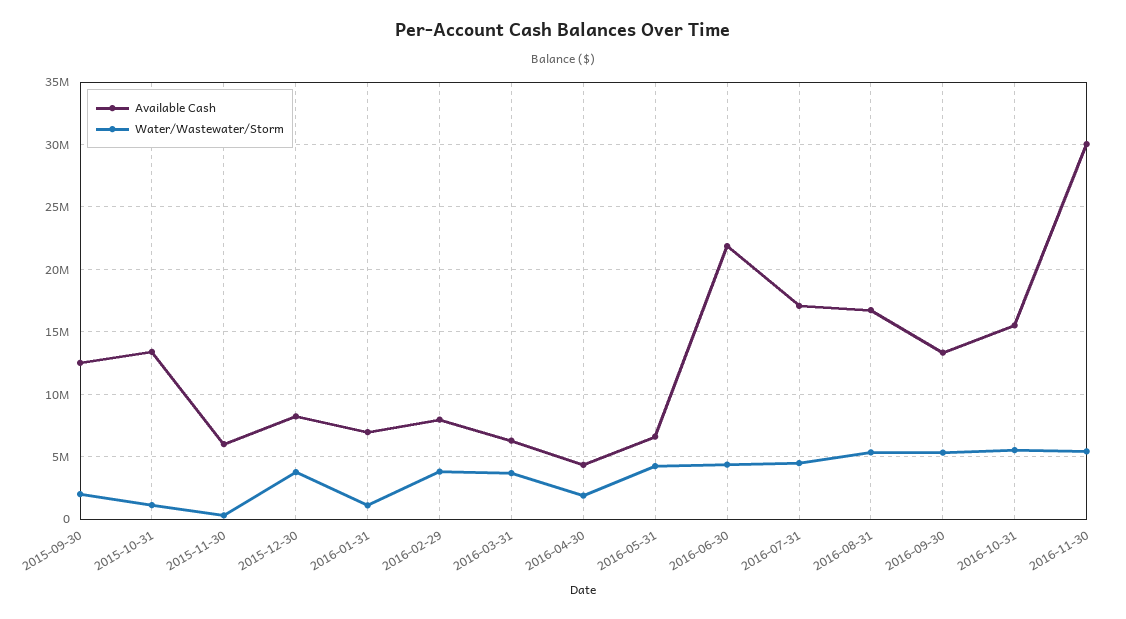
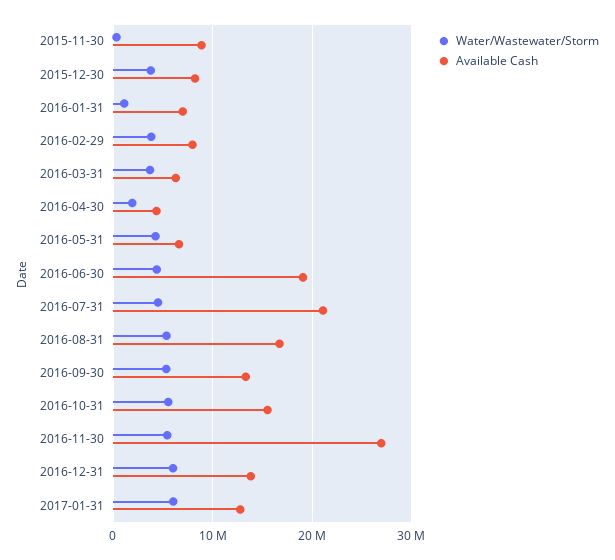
Available Cash, 2015-09-30: 12500000 -> none
Water/Wastewater/Storm, 2015-09-30: 2000000 -> none
Available Cash, 2015-10-31: 13500000 -> none
Water/Wastewater/Storm, 2015-10-31: 1000000 -> none
Available Cash, 2015-11-30: 6000000 -> 9000000
Available Cash, 2016-06-30: 22000000 -> 19000000
Available Cash, 2016-07-31: 17000000 -> 21000000
Available Cash, 2016-11-30: 30000000 -> 27000000
Water/Wastewater/Storm, 2016-12-31: none -> 6000000
Available Cash, 2016-12-31: none -> 14000000
Water/Wastewater/Storm, 2017-01-31: none -> 6000000
Available Cash, 2017-01-31: none -> 13000000

